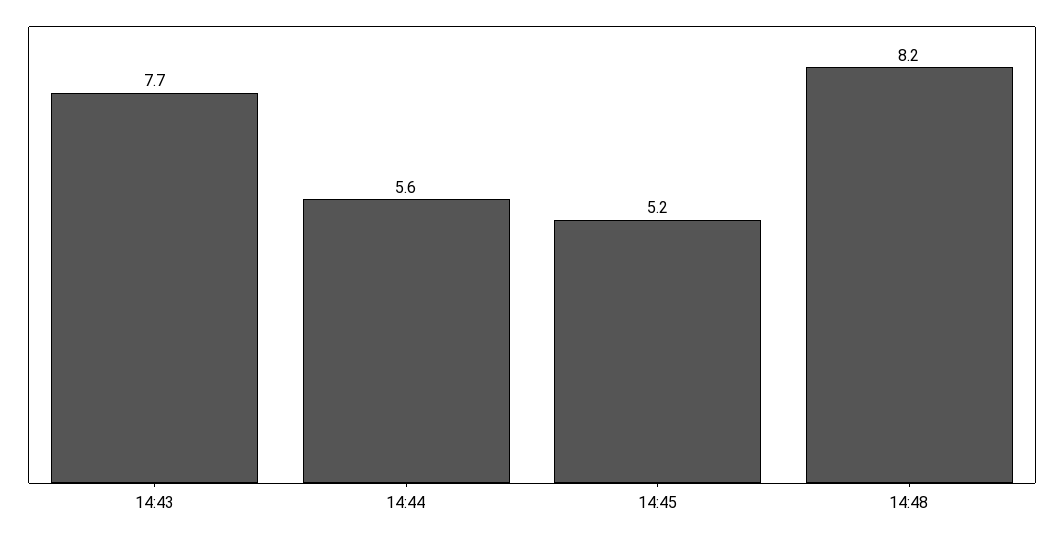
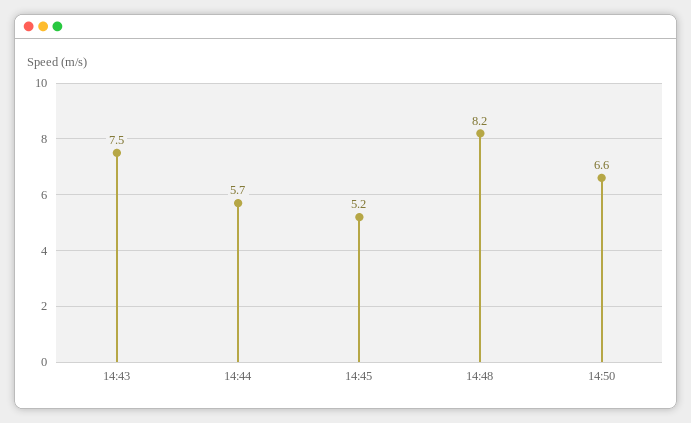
14:43: 7.7 -> 7.5
14:44: 5.6 -> 5.7
14:50: none -> 6.6

